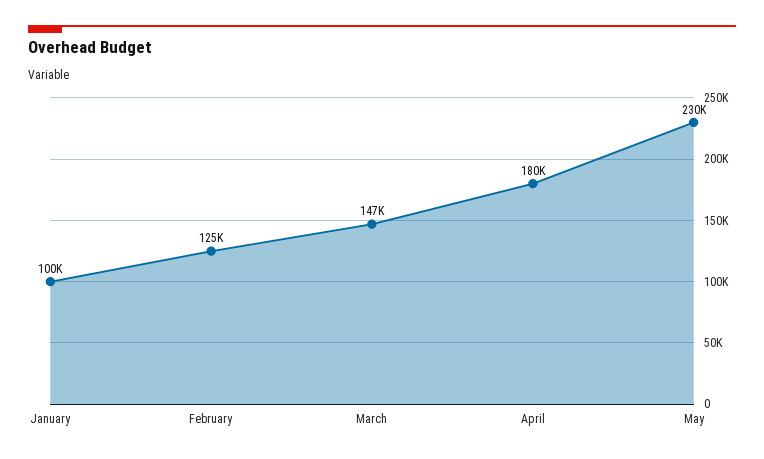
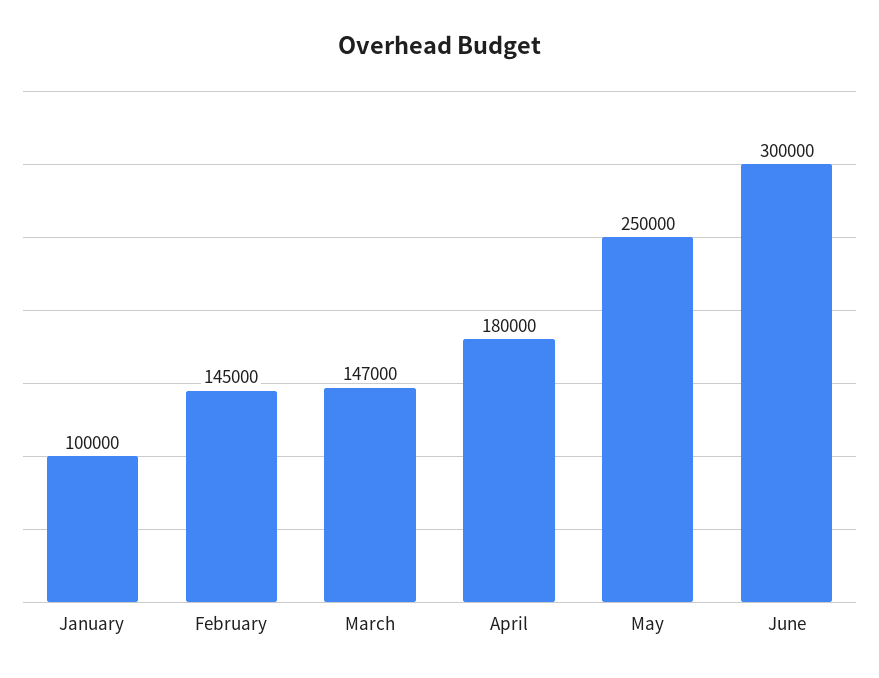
February: 125000 -> 145000
May: 230000 -> 250000
June: none -> 300000

